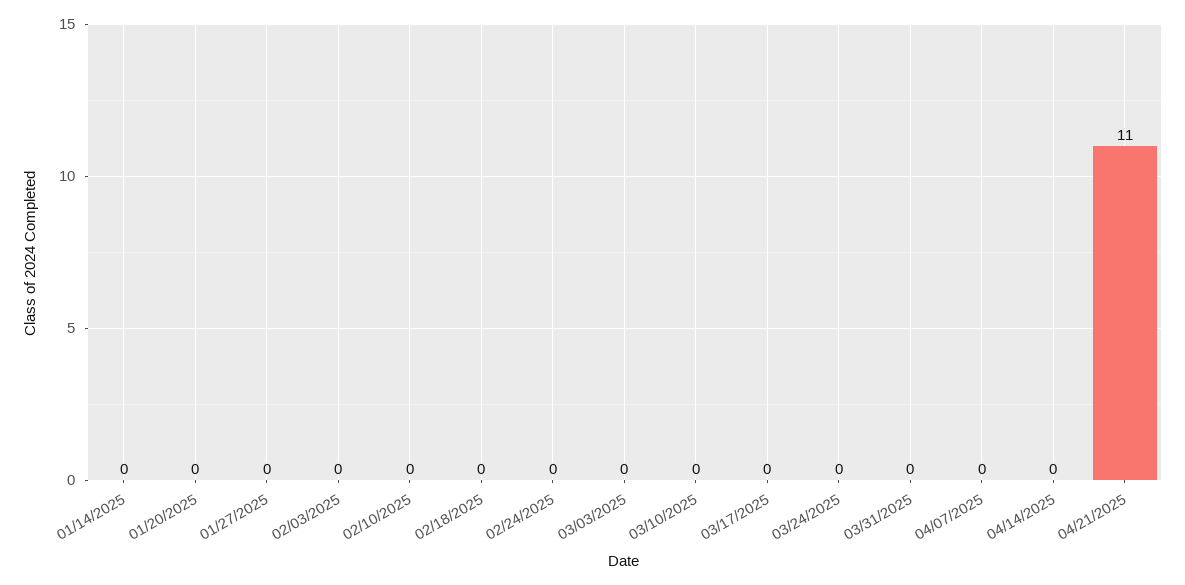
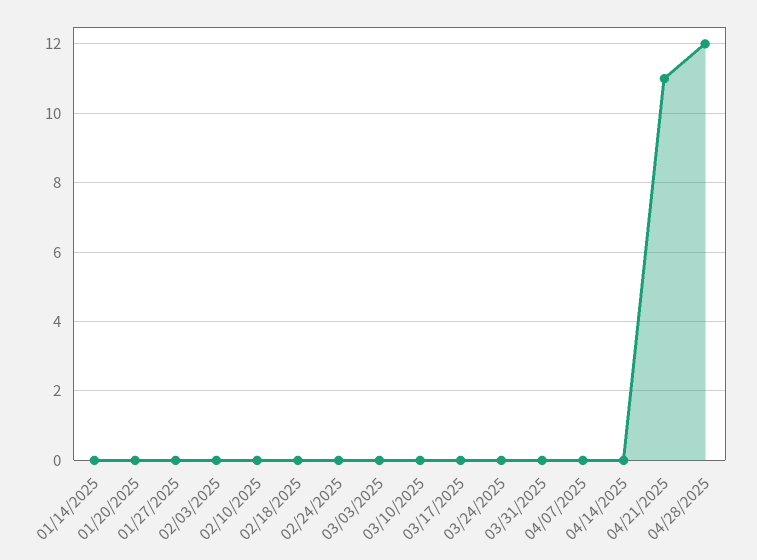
04/28/2025: none -> 12

